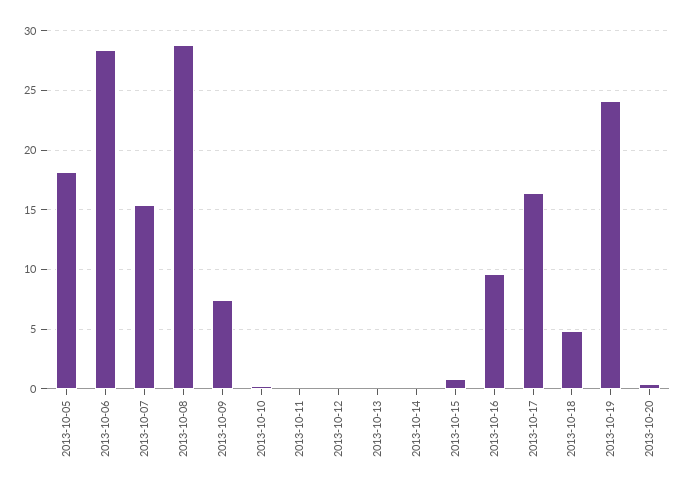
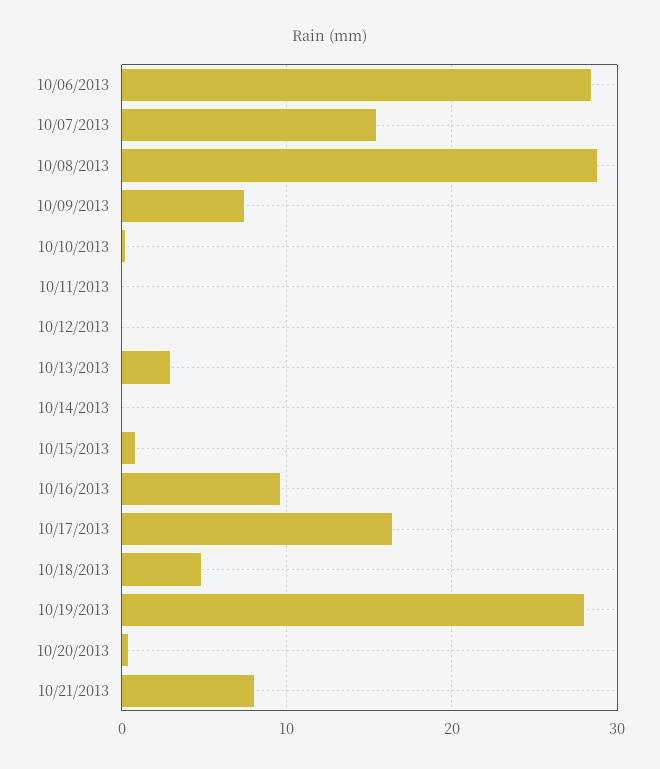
2013-10-05: 18 -> none
2013-10-13: 0 -> 3
2013-10-19: 24 -> 28
10/21/2013: none -> 8

